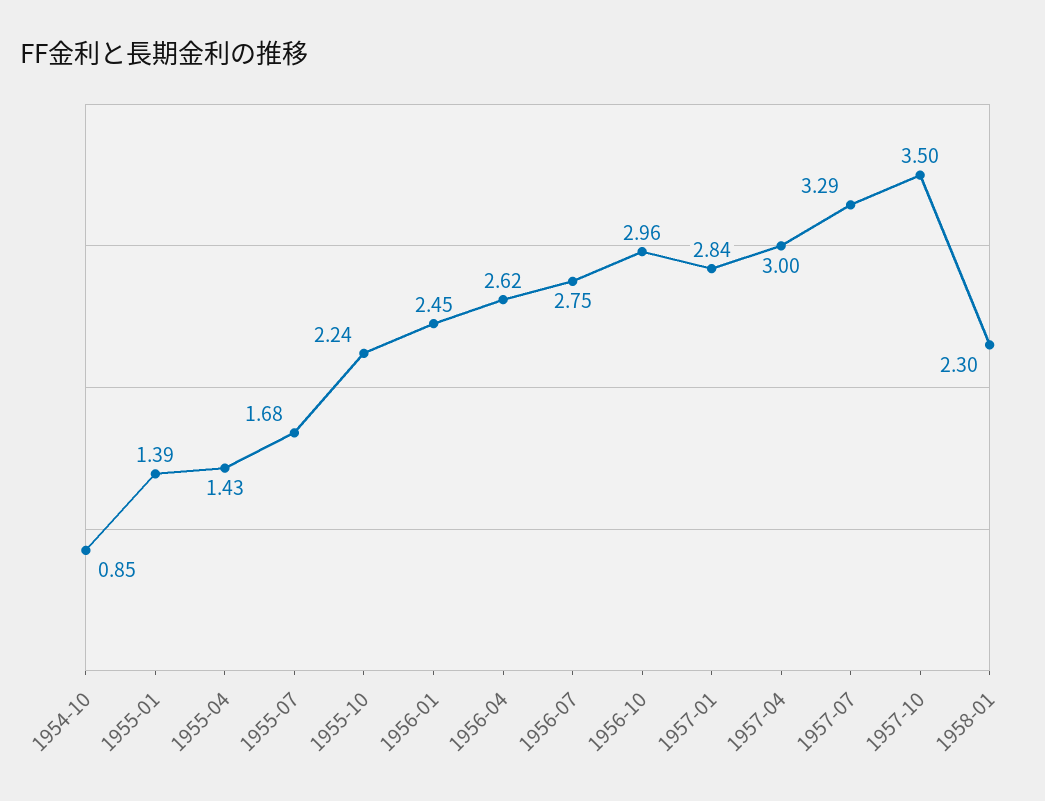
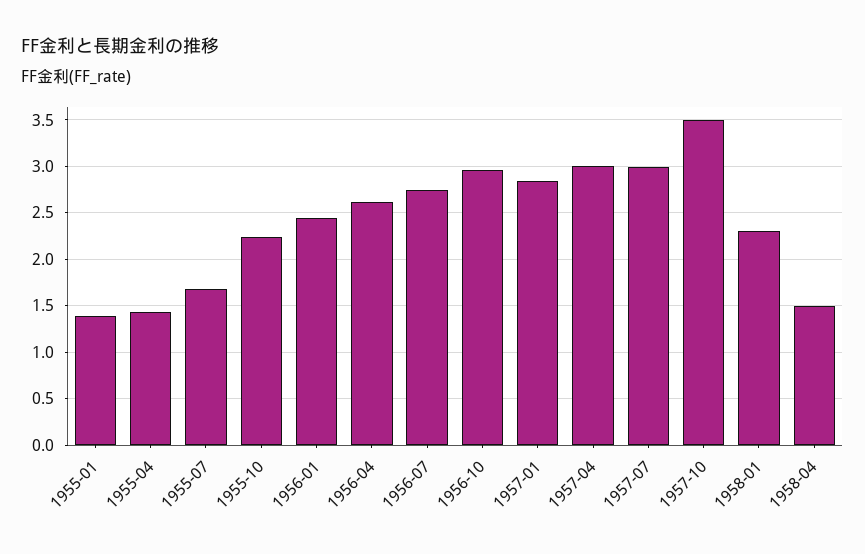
1954-10: 0.85 -> none
1957-07: 3.29 -> 3
1958-04: none -> 1.5

